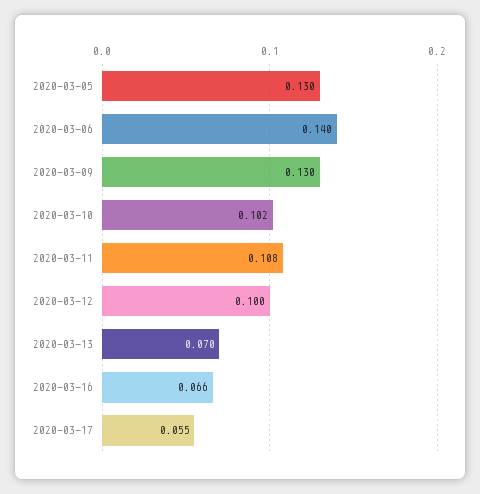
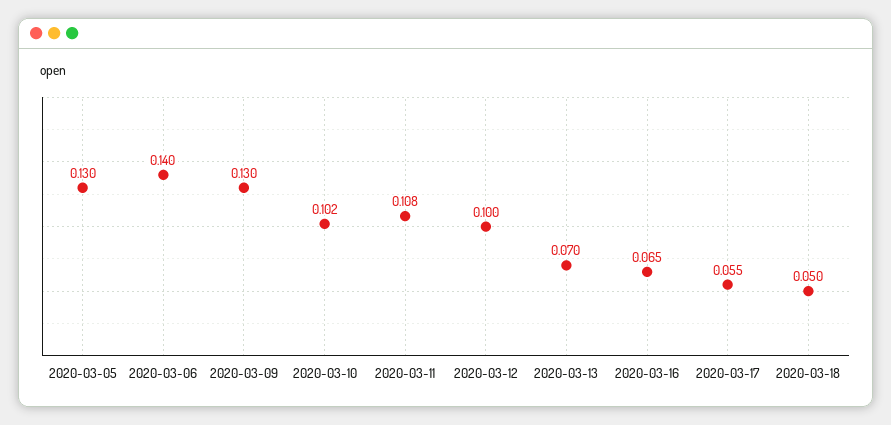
2020-03-16: 0.066 -> 0.065
2020-03-18: none -> 0.05

